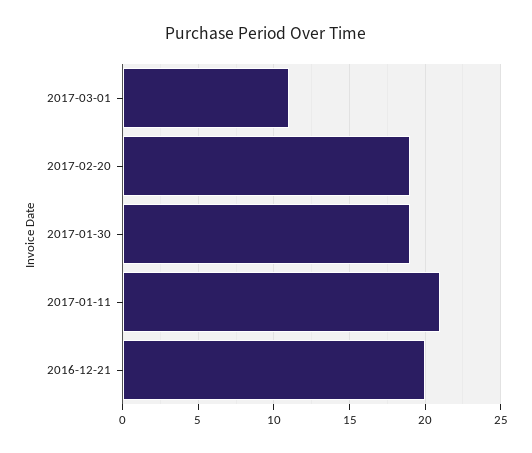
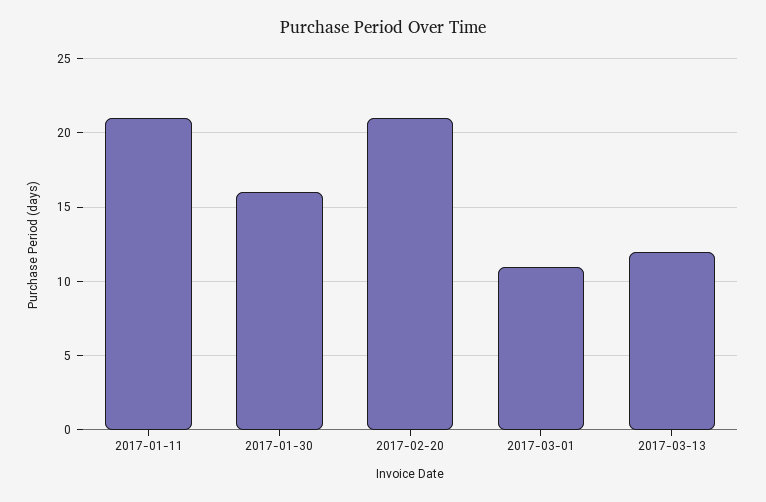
2017-02-20: 19 -> 21
2017-01-30: 19 -> 16
2016-12-21: 20 -> none
2017-03-13: none -> 12

